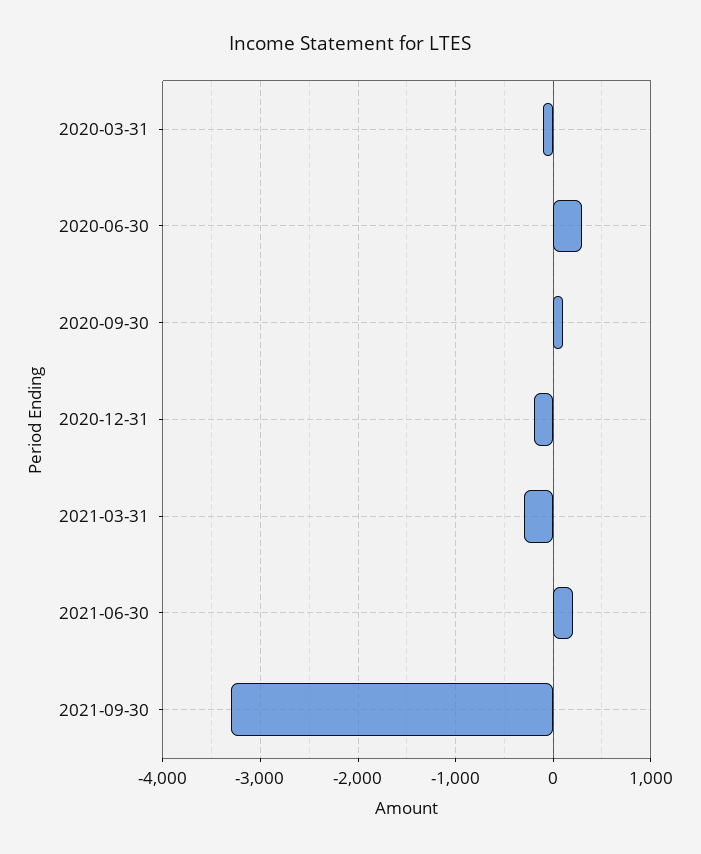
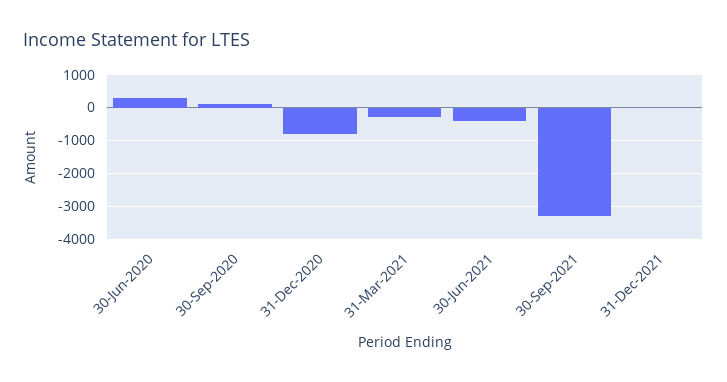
2020-03-31: -100 -> none
2020-12-31: -200 -> -800
2021-06-30: 200 -> -400
31-Dec-2021: none -> 0

